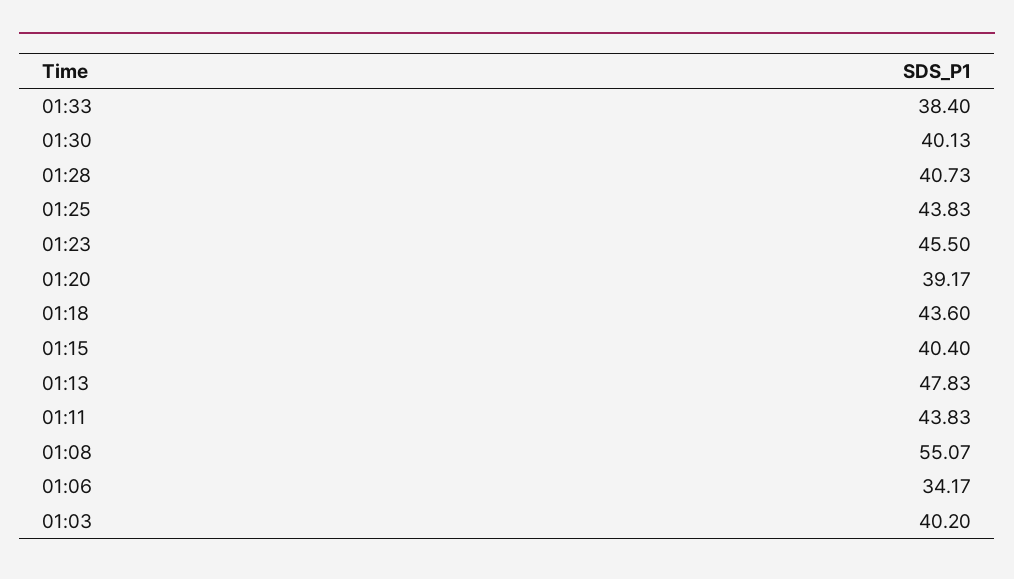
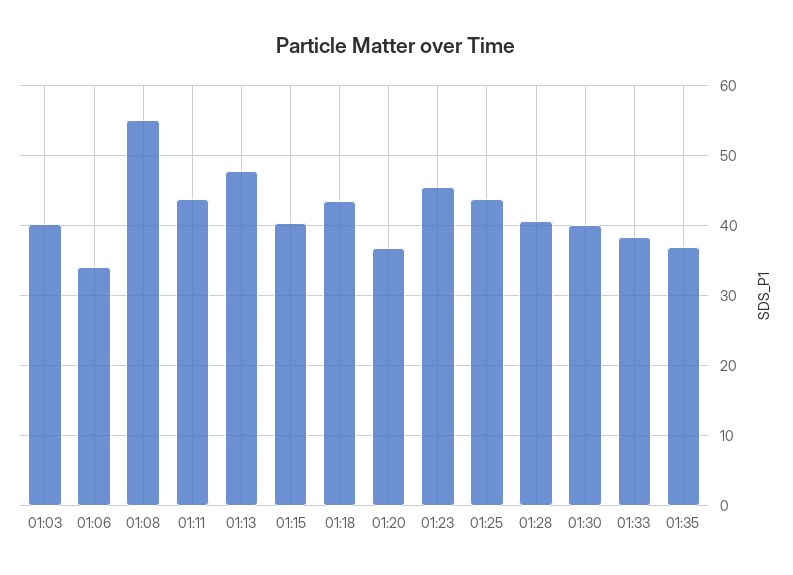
01:20: 39.17 -> 37
01:35: none -> 37

